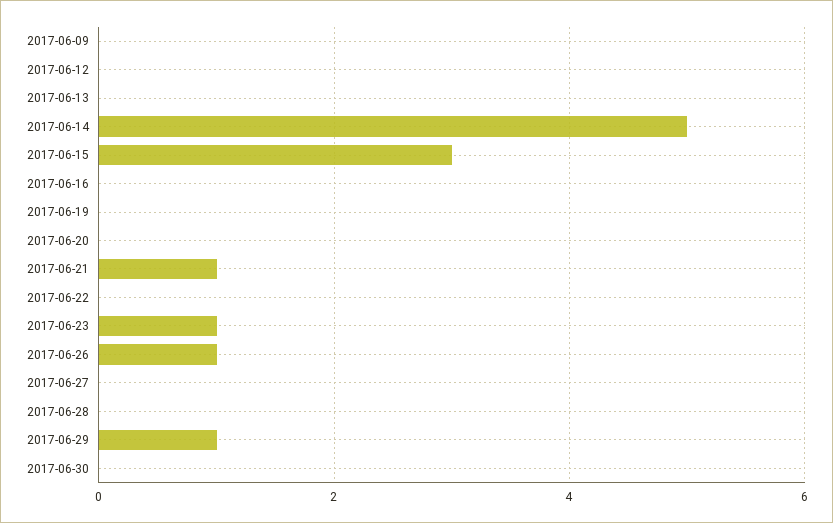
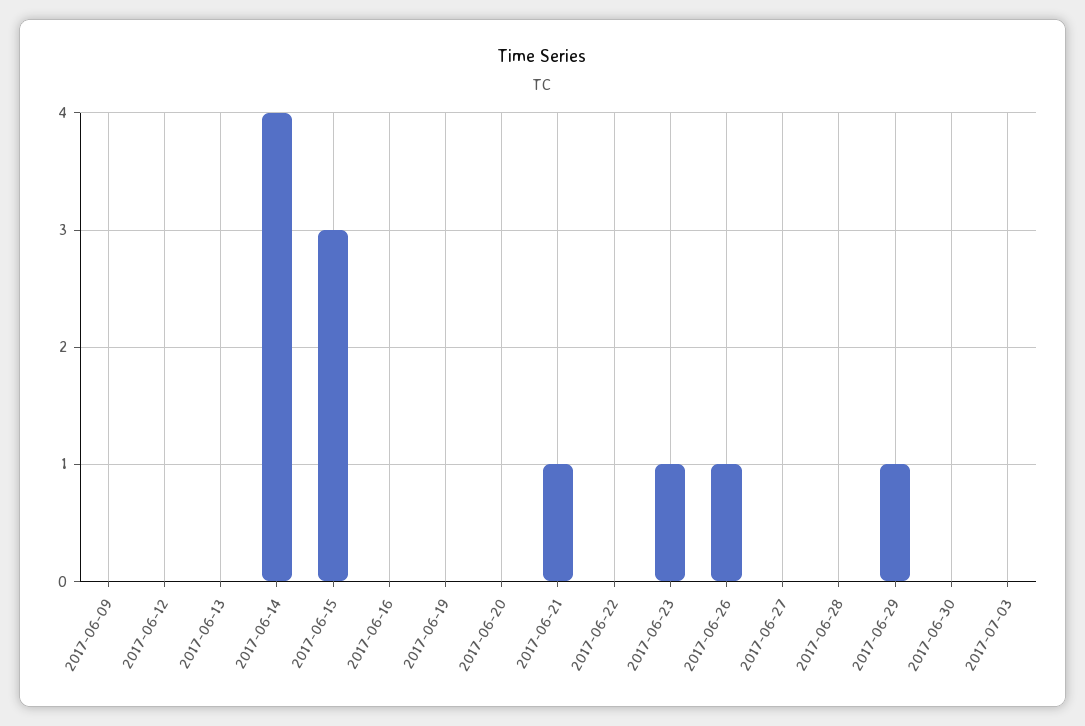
2017-06-14: 5 -> 4
2017-07-03: none -> 0

